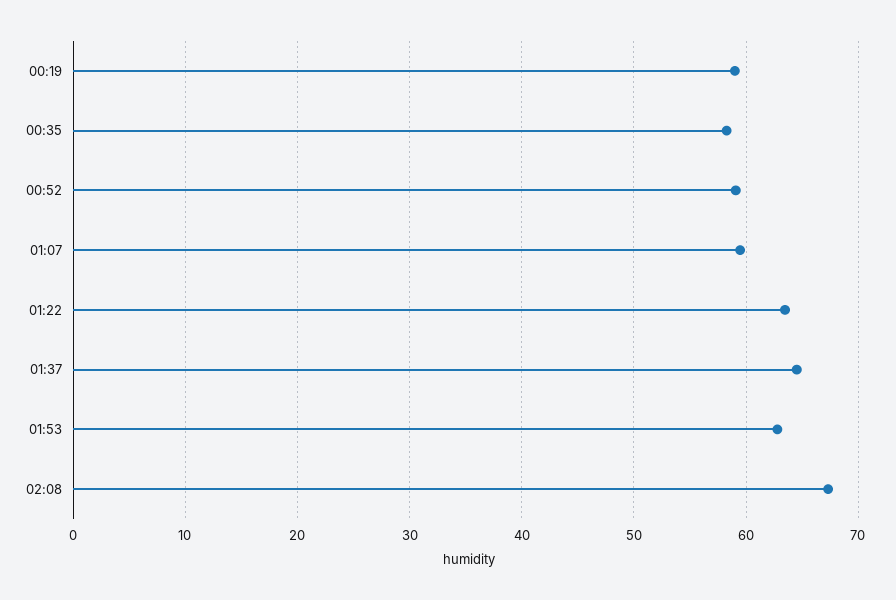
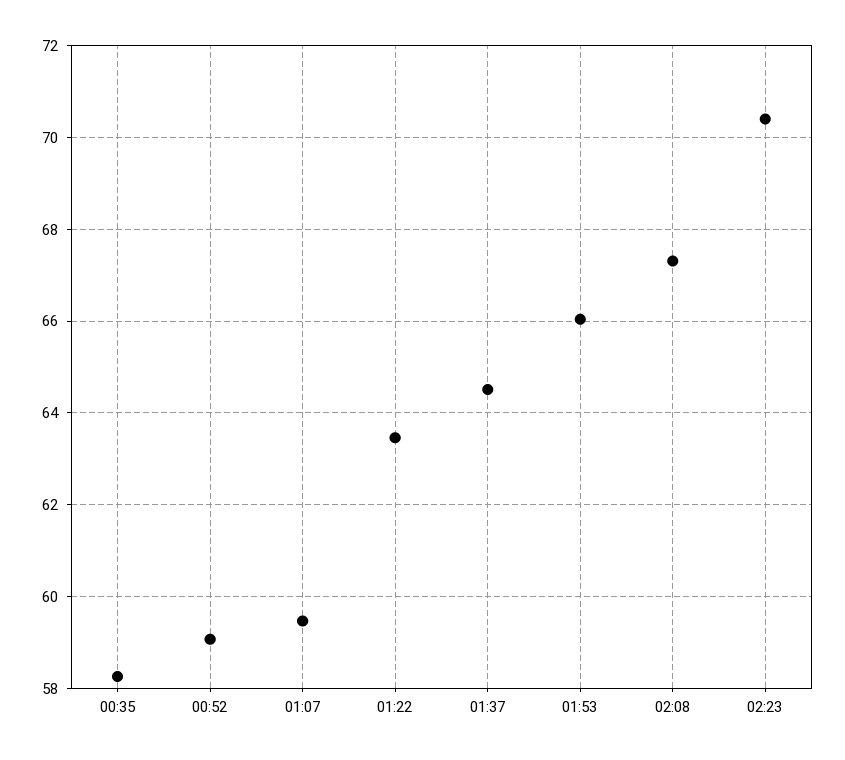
00:19: 59 -> none
01:53: 63 -> 66
02:23: none -> 70.4

